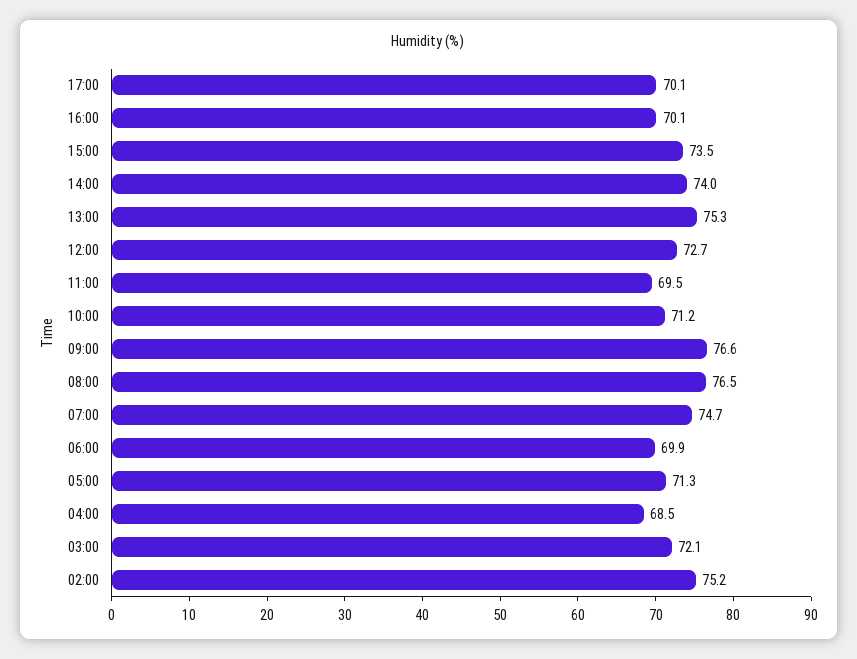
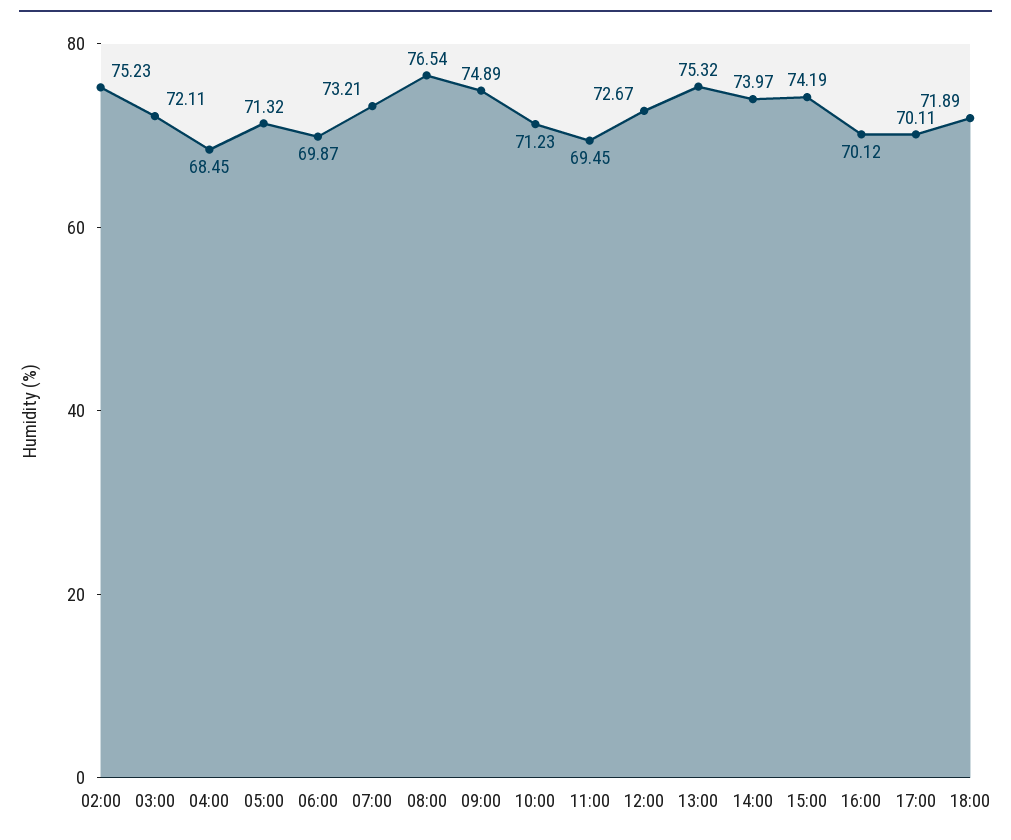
15:00: 73.5 -> 74.19
09:00: 76.6 -> 74.89
07:00: 74.7 -> 73.21
18:00: none -> 71.89

